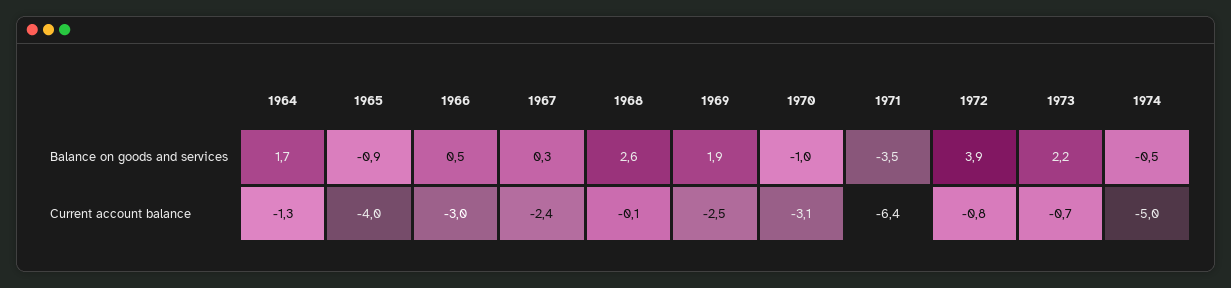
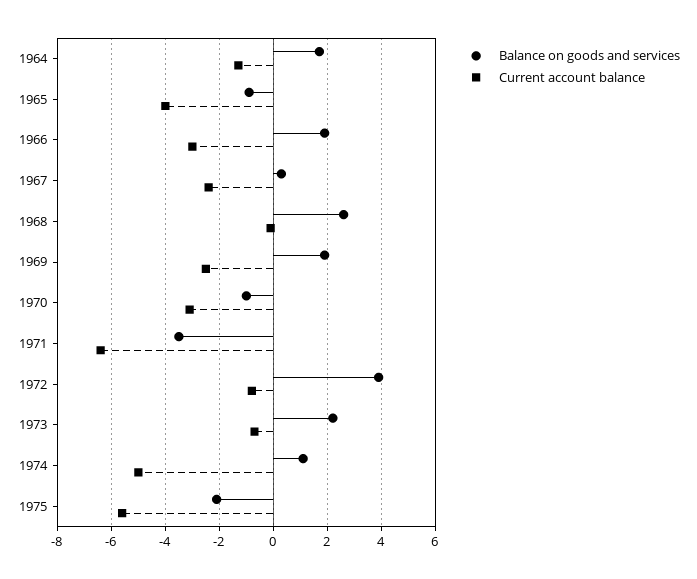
Balance on goods and services, 1966: 0.5 -> 2
Balance on goods and services, 1974: -0.5 -> 1
Balance on goods and services, 1975: none -> -2
Current account balance, 1975: none -> -5.5

